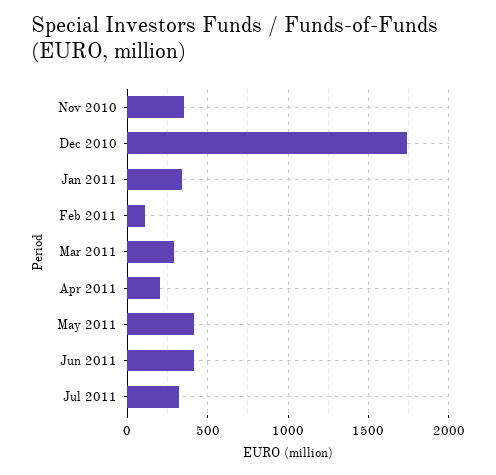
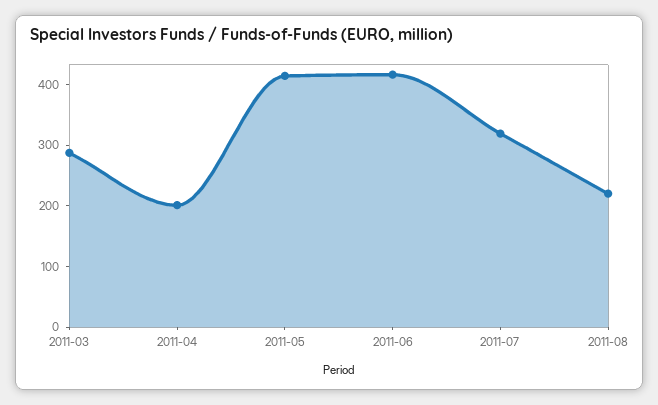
Nov 2010: 350 -> none
Dec 2010: 1750 -> none
Jan 2011: 350 -> none
Feb 2011: 100 -> none
2011-08: none -> 220

